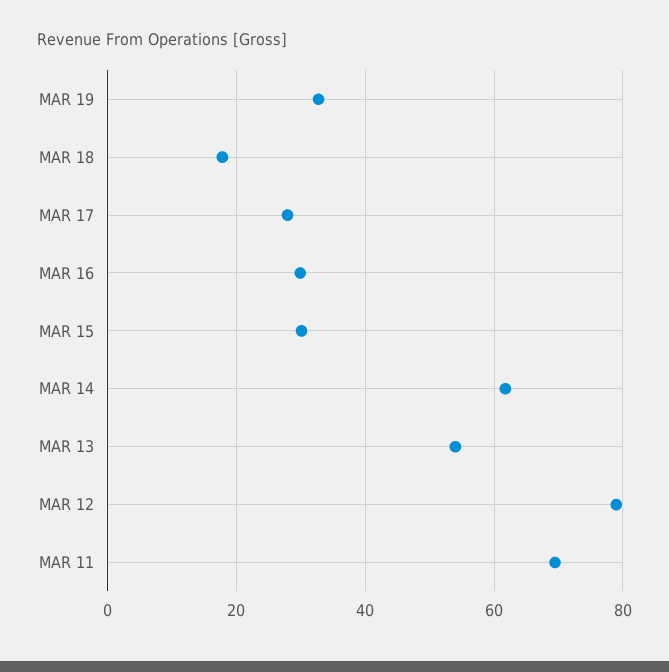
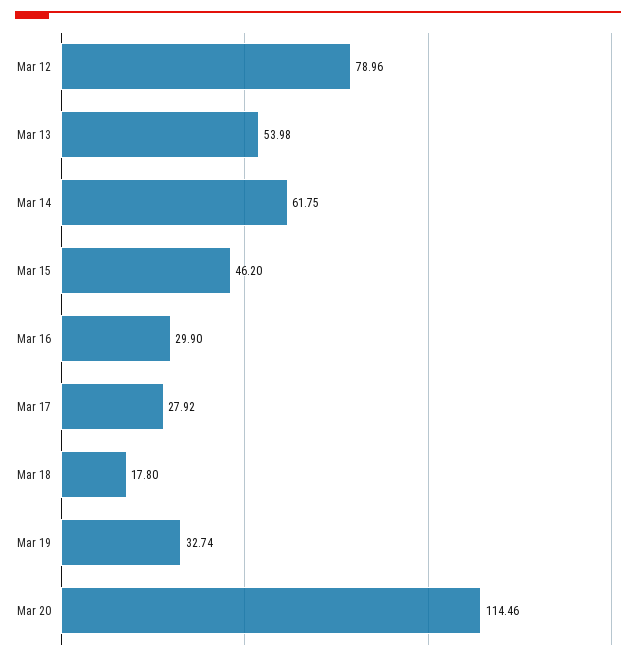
MAR 15: 30 -> 46.2
MAR 11: 70 -> none
Mar 20: none -> 114.46

